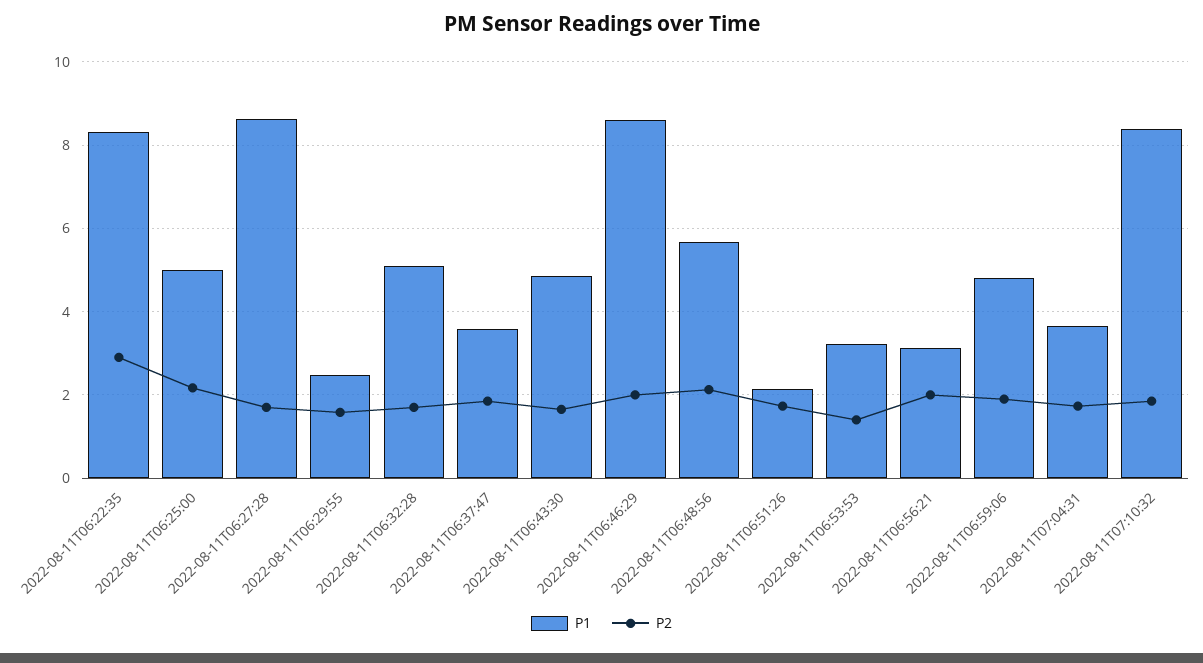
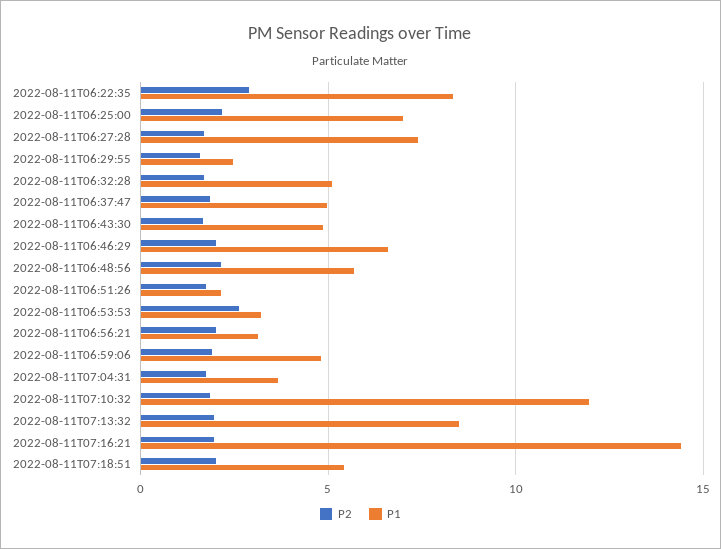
P1, 2022-08-11T06:25:00: 5 -> 7
P1, 2022-08-11T06:27:28: 8.6 -> 7.5
P1, 2022-08-11T06:37:47: 3.6 -> 5
P1, 2022-08-11T06:46:29: 8.6 -> 6.5
P2, 2022-08-11T06:53:53: 1.4 -> 2.5
P1, 2022-08-11T07:10:32: 8.4 -> 12
P2, 2022-08-11T07:13:32: none -> 2
P1, 2022-08-11T07:13:32: none -> 8.5
P2, 2022-08-11T07:16:21: none -> 2
P1, 2022-08-11T07:16:21: none -> 14.5
P2, 2022-08-11T07:18:51: none -> 2
P1, 2022-08-11T07:18:51: none -> 5.5

